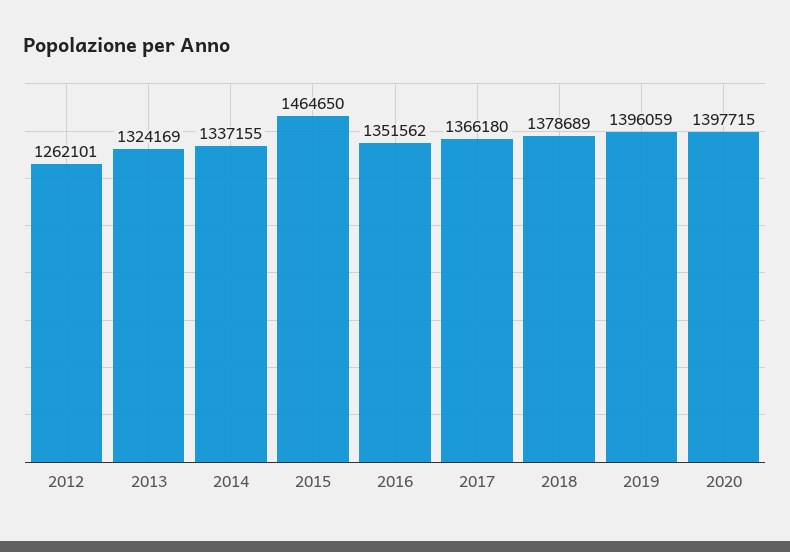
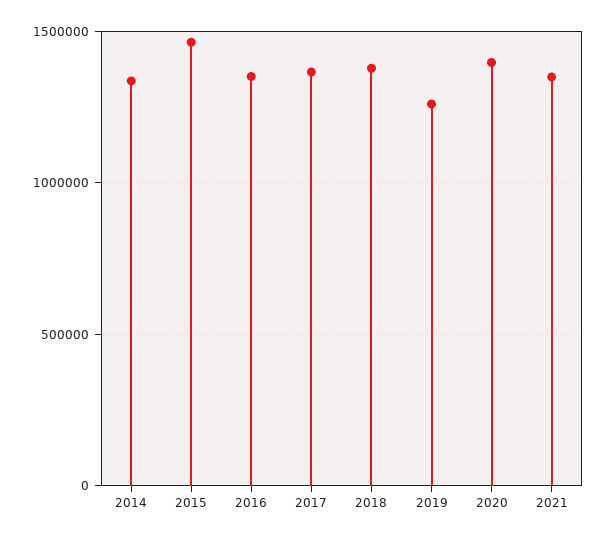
2012: 1262101 -> none
2013: 1324169 -> none
2019: 1396059 -> 1250000
2021: none -> 1350000

